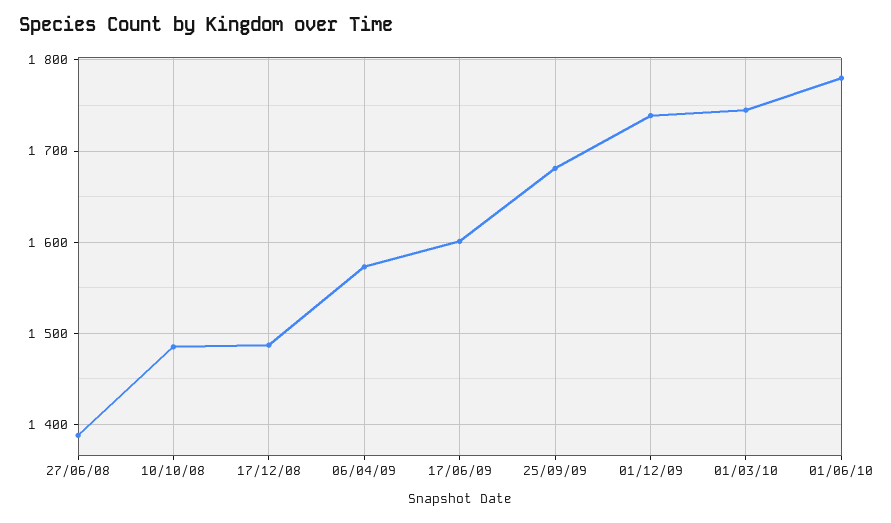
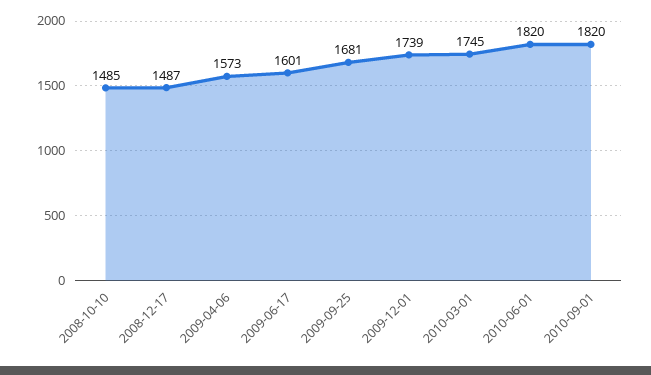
27/06/08: 1390 -> none
01/06/10: 1780 -> 1820
2010-09-01: none -> 1820

